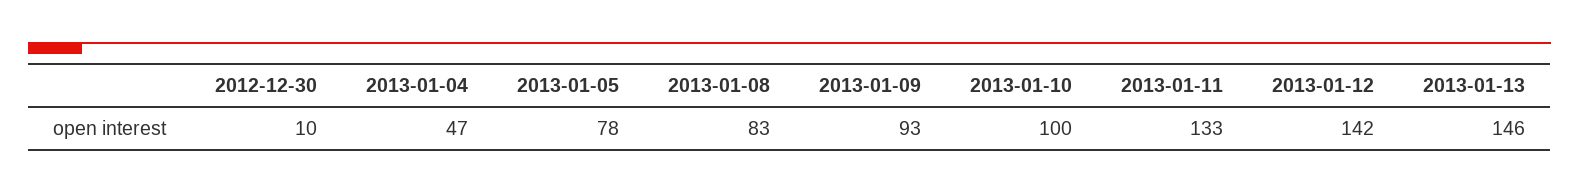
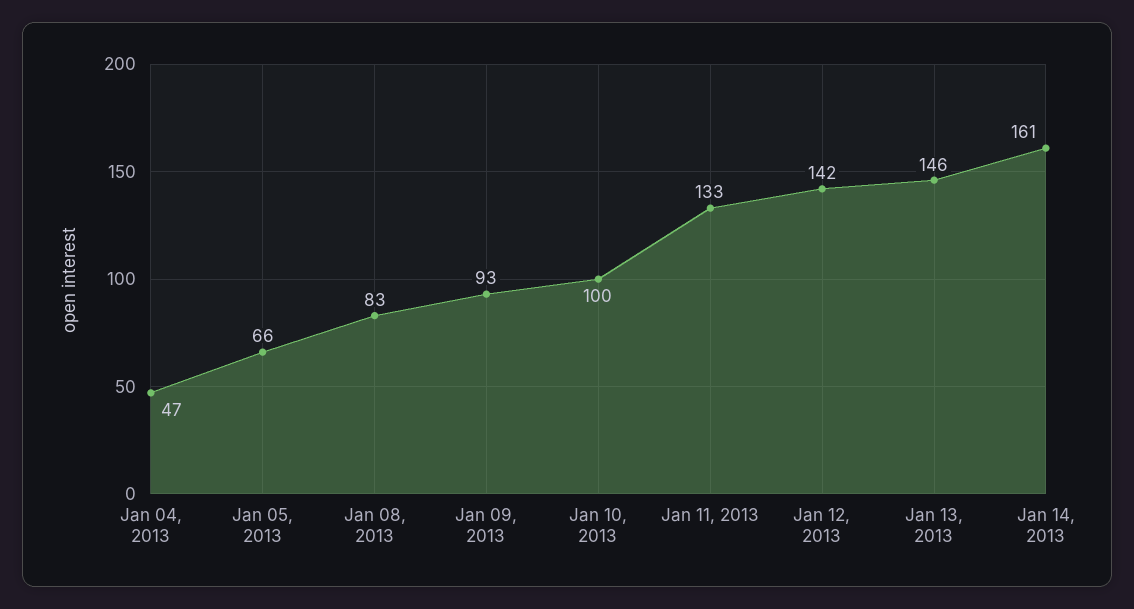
2012-12-30: 10 -> none
2013-01-05: 78 -> 66
Jan 14, 2013: none -> 161

